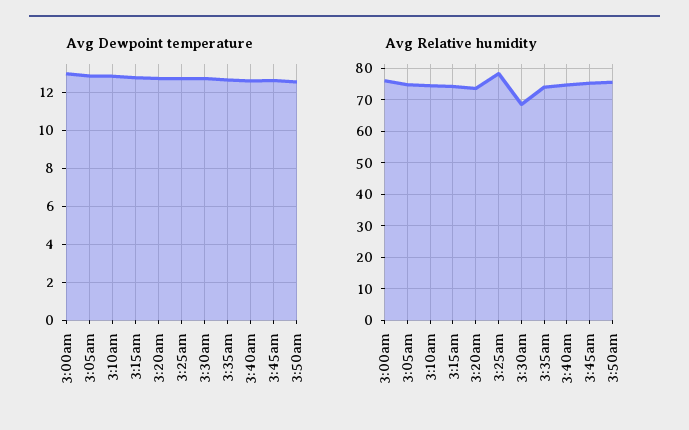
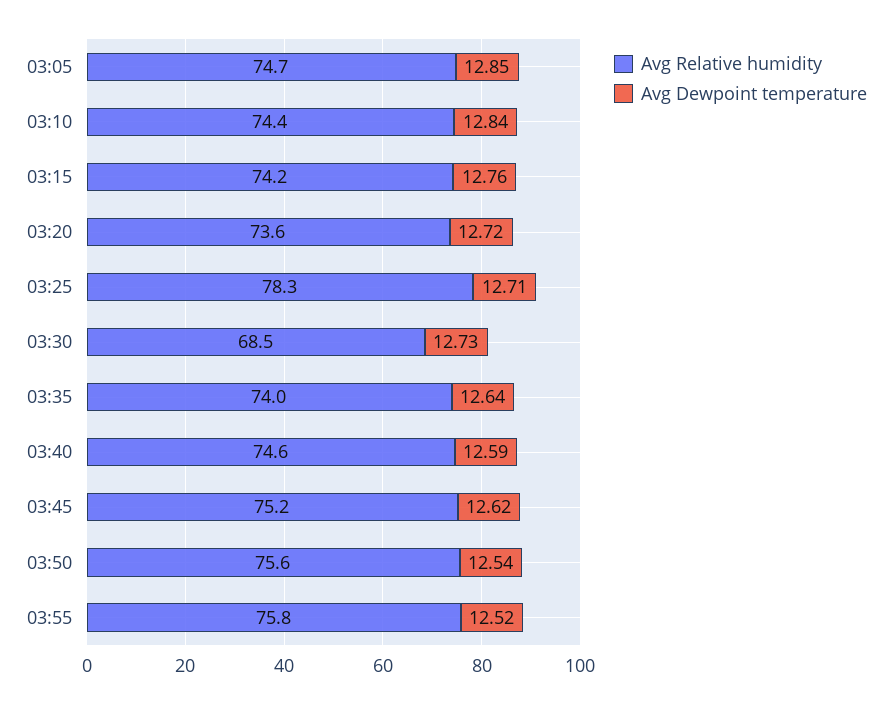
Avg Dewpoint temperature, 3:00am: 13 -> none
Avg Relative humidity, 3:00am: 76 -> none
Avg Relative humidity, 03:55: none -> 75.8
Avg Dewpoint temperature, 03:55: none -> 12.52

